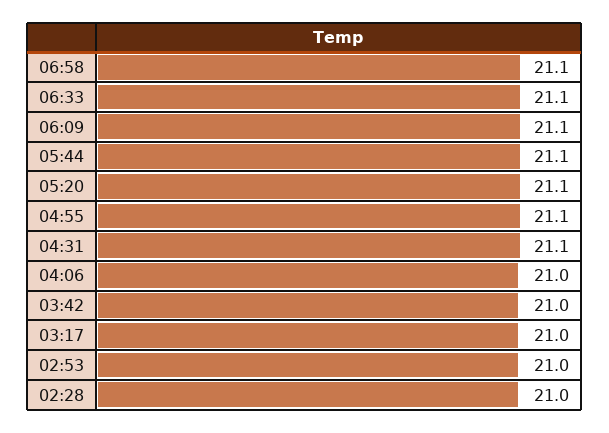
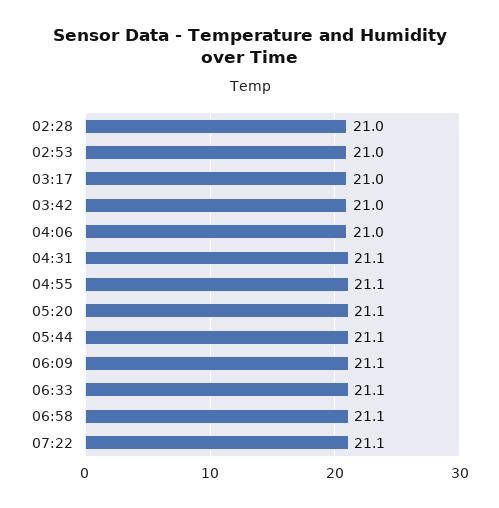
07:22: none -> 21.1

